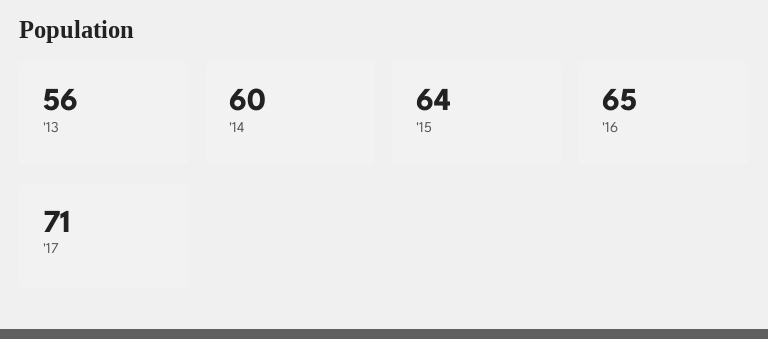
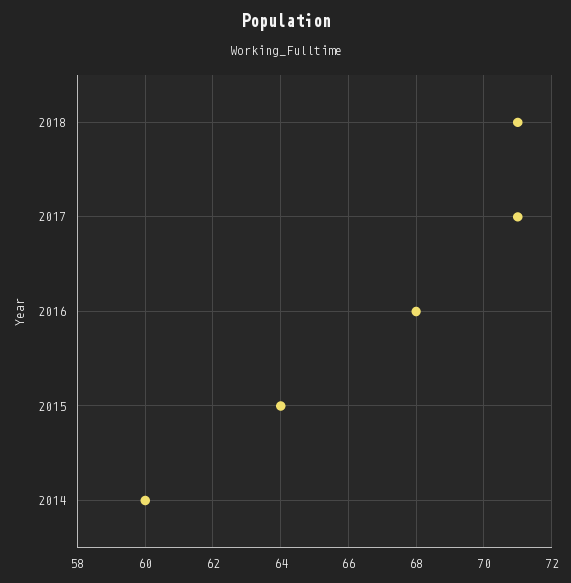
'13: 56 -> none
'16: 65 -> 68
2018: none -> 71

